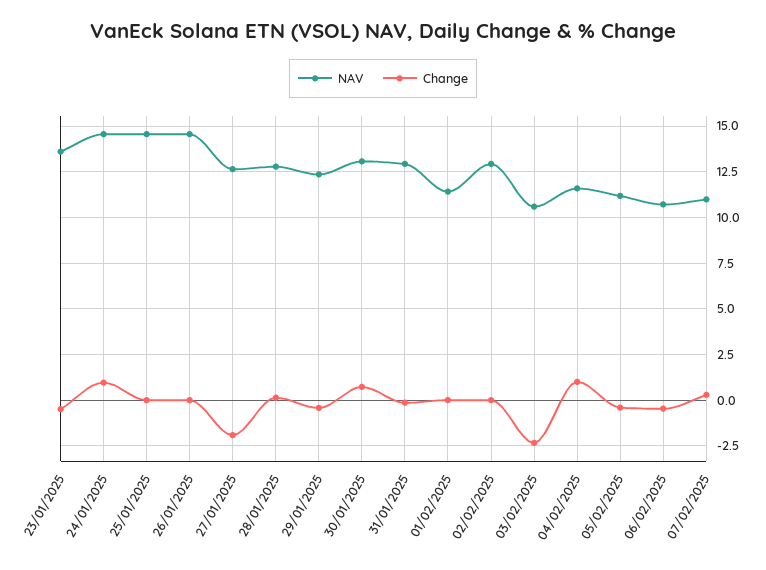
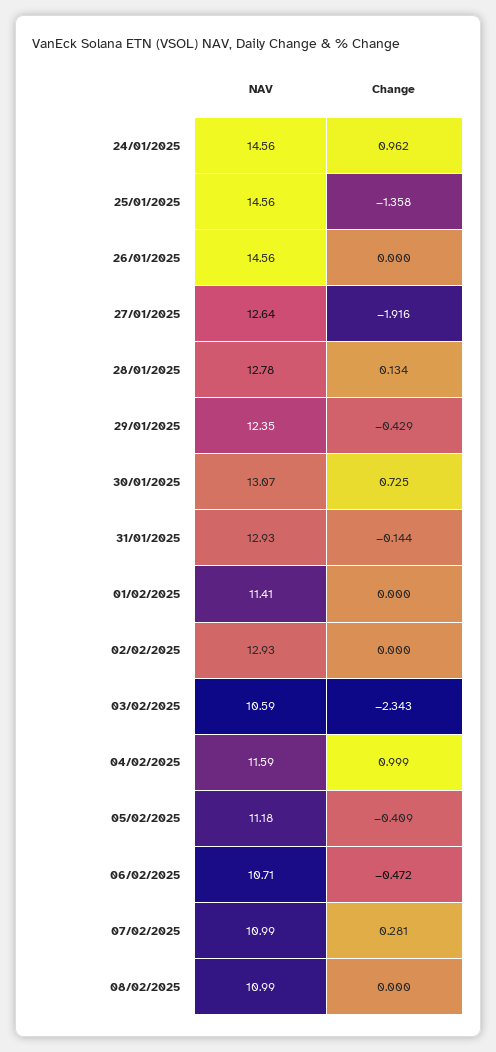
NAV, 23/01/2025: 13.5 -> none
Change, 23/01/2025: -0.5 -> none
Change, 25/01/2025: 0 -> -1.358
NAV, 08/02/2025: none -> 10.99
Change, 08/02/2025: none -> 0

